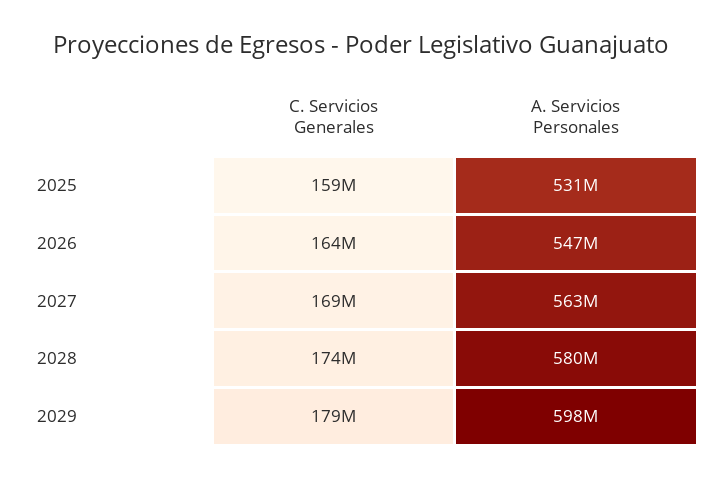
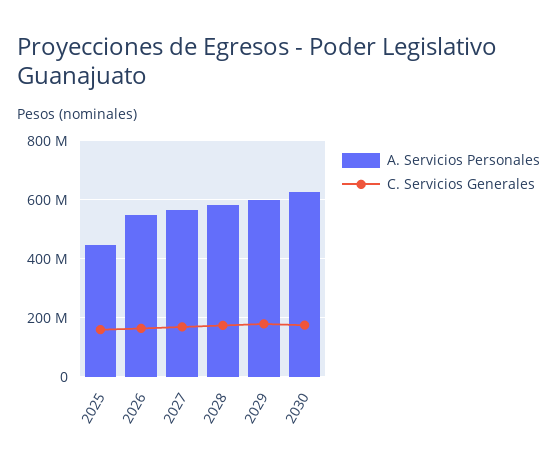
A. Servicios Personales, 2025: 531000000 -> 450000000
A. Servicios Personales, 2030: none -> 625000000
C. Servicios Generales, 2030: none -> 175000000

